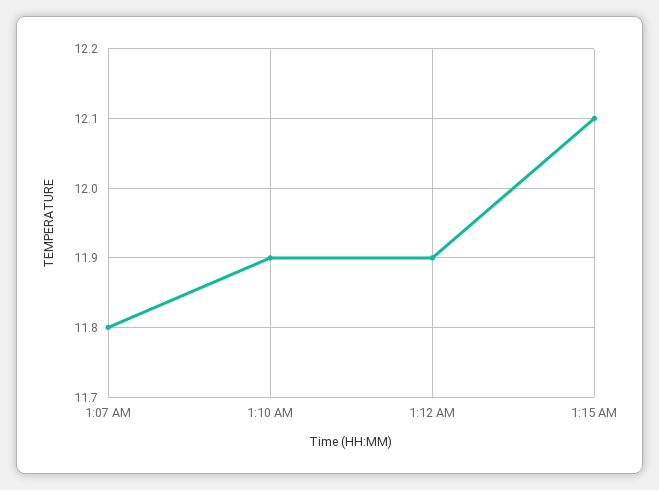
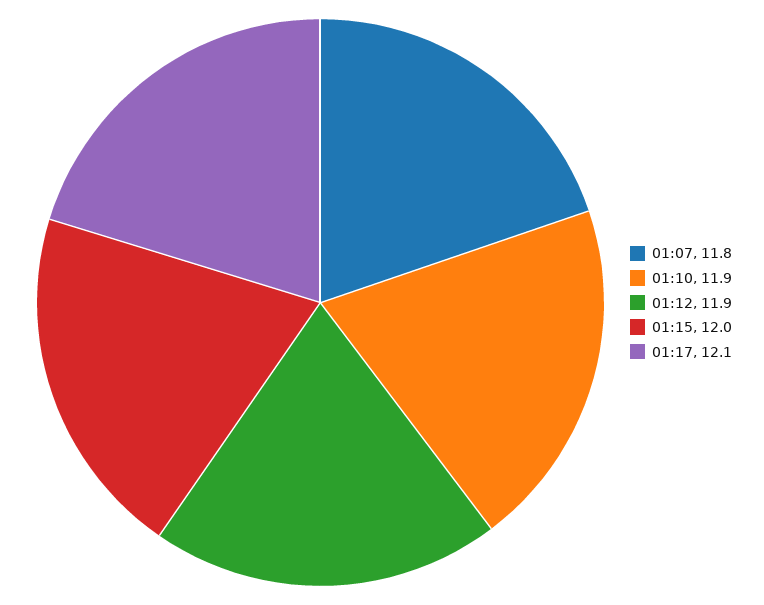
1:15 AM: 12.1 -> 12
01:17: none -> 12.1

